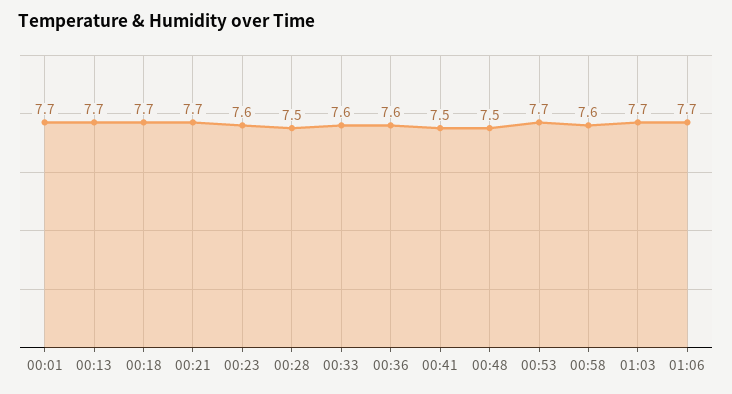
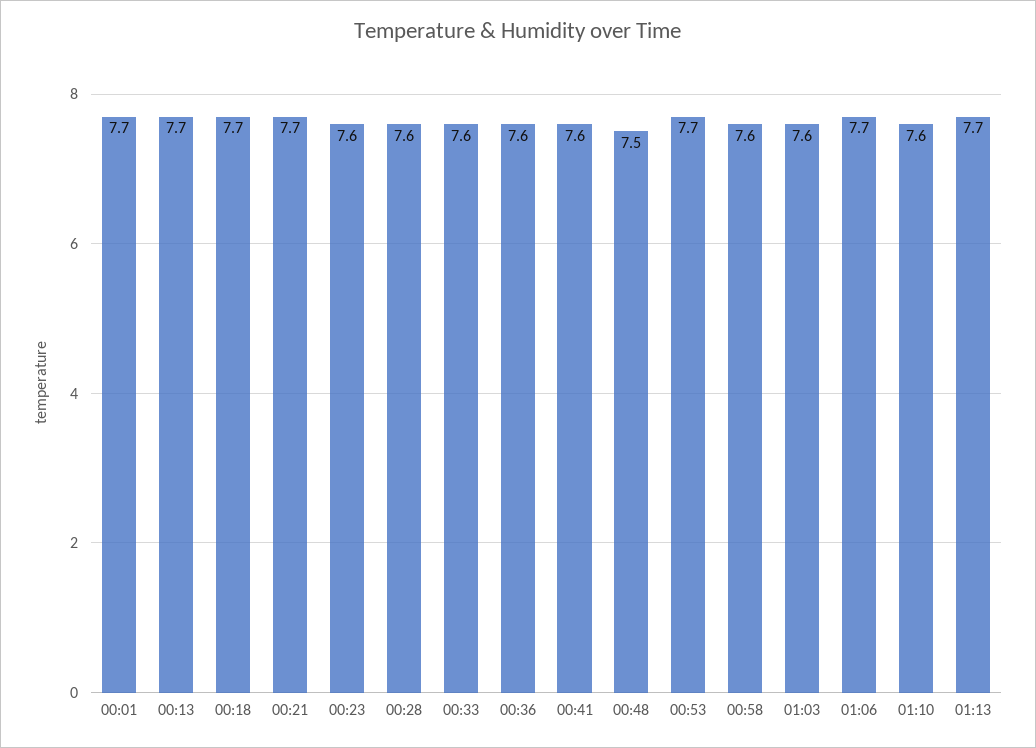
00:28: 7.5 -> 7.6
00:41: 7.5 -> 7.6
01:03: 7.7 -> 7.6
01:10: none -> 7.6
01:13: none -> 7.7

